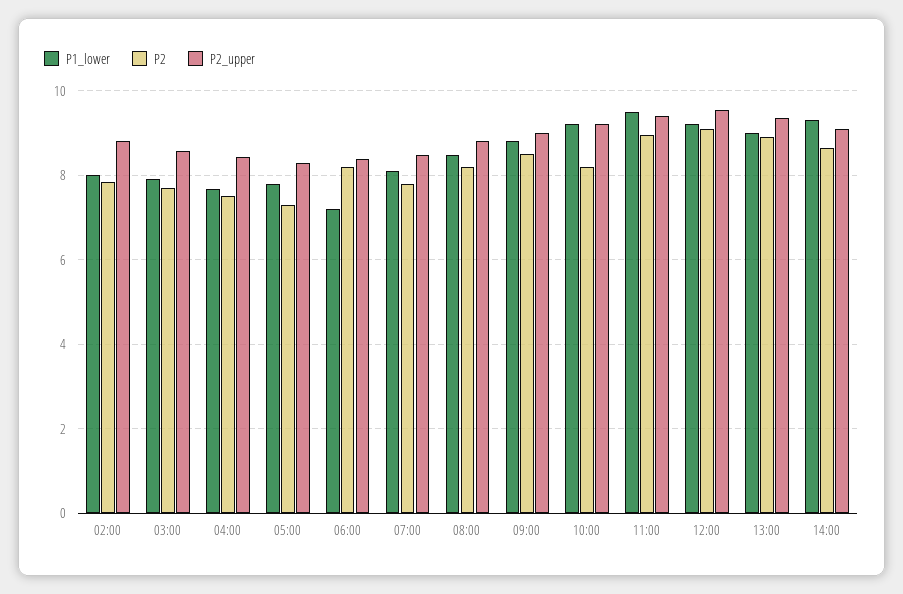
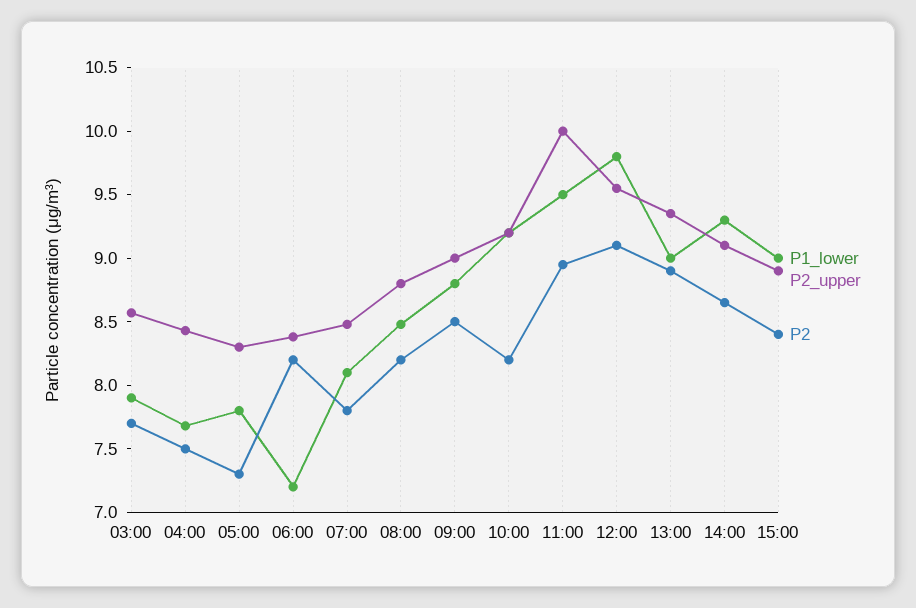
P1_lower, 02:00: 8 -> none
P2, 02:00: 7.8 -> none
P2_upper, 02:00: 8.8 -> none
P2_upper, 11:00: 9.4 -> 10
P1_lower, 12:00: 9.2 -> 9.8
P1_lower, 15:00: none -> 9
P2_upper, 15:00: none -> 8.9
P2, 15:00: none -> 8.4

